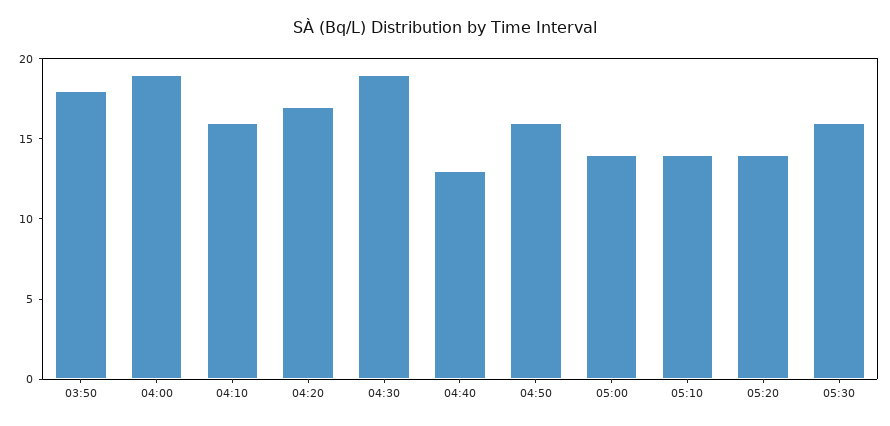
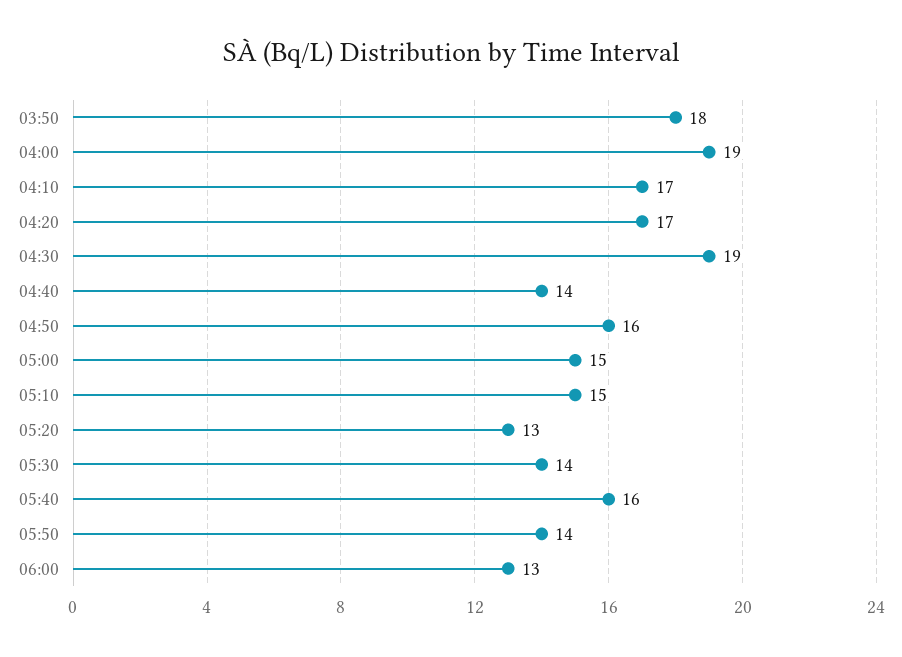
04:10: 16 -> 17
04:40: 13 -> 14
05:00: 14 -> 15
05:10: 14 -> 15
05:20: 14 -> 13
05:30: 16 -> 14
05:40: none -> 16
05:50: none -> 14
06:00: none -> 13

